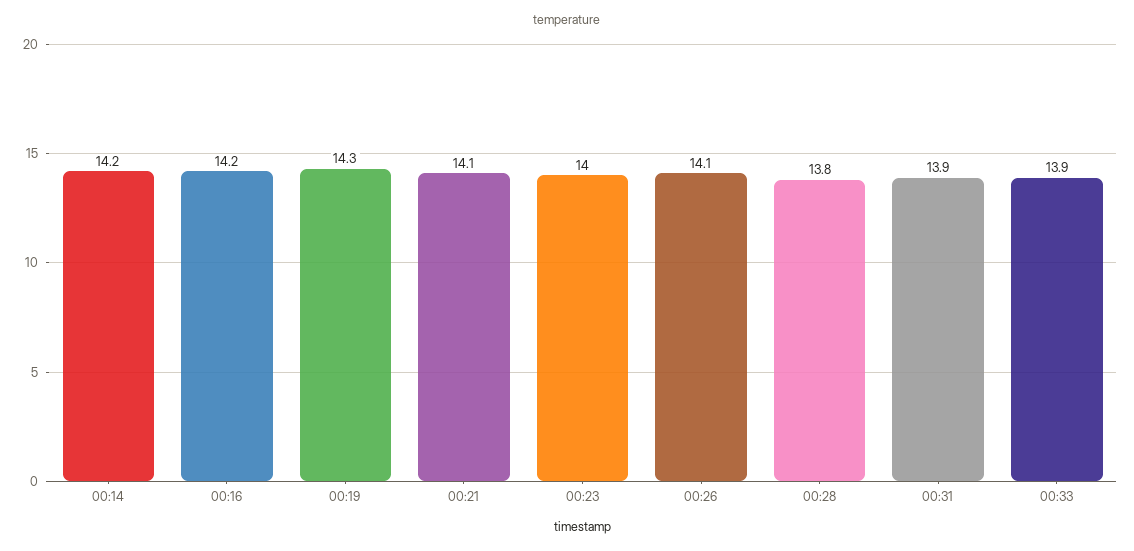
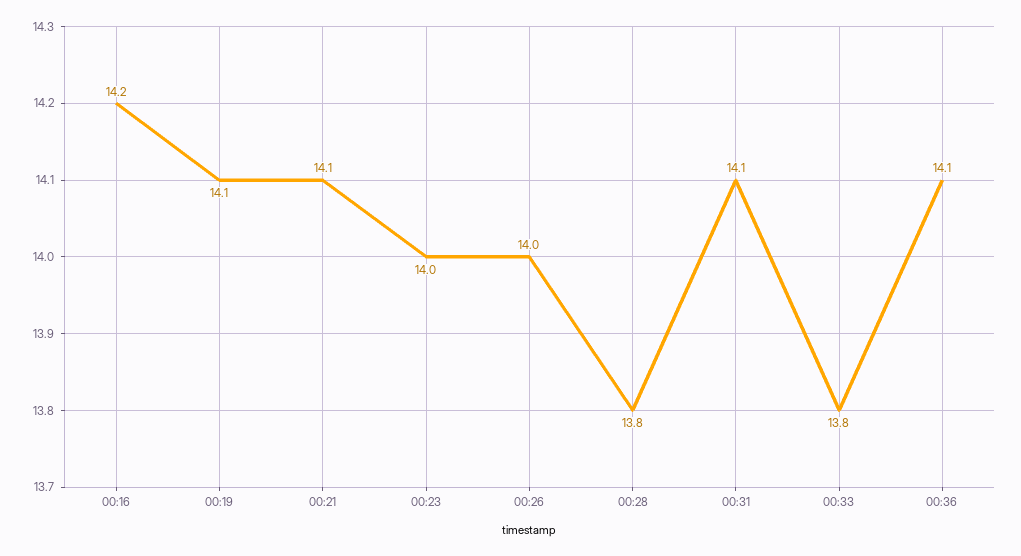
00:14: 14.2 -> none
00:19: 14.3 -> 14.1
00:26: 14.1 -> 14
00:31: 13.9 -> 14.1
00:33: 13.9 -> 13.8
00:36: none -> 14.1

